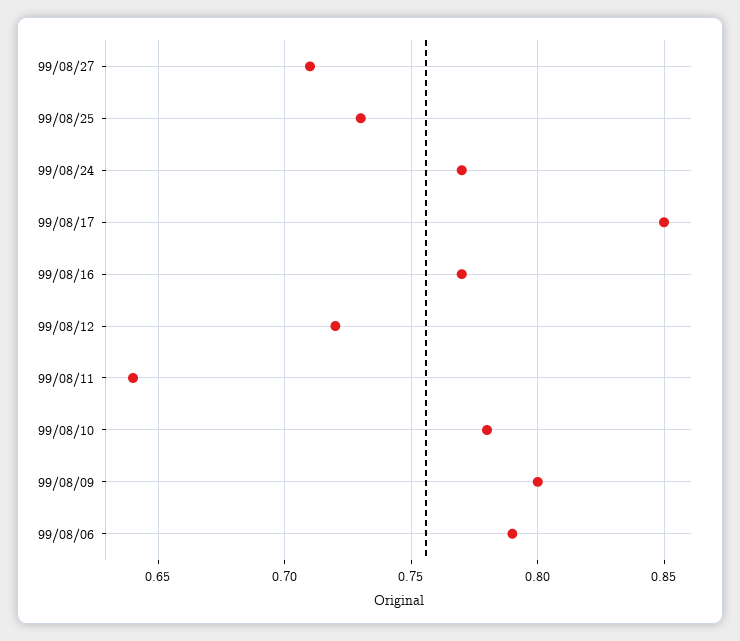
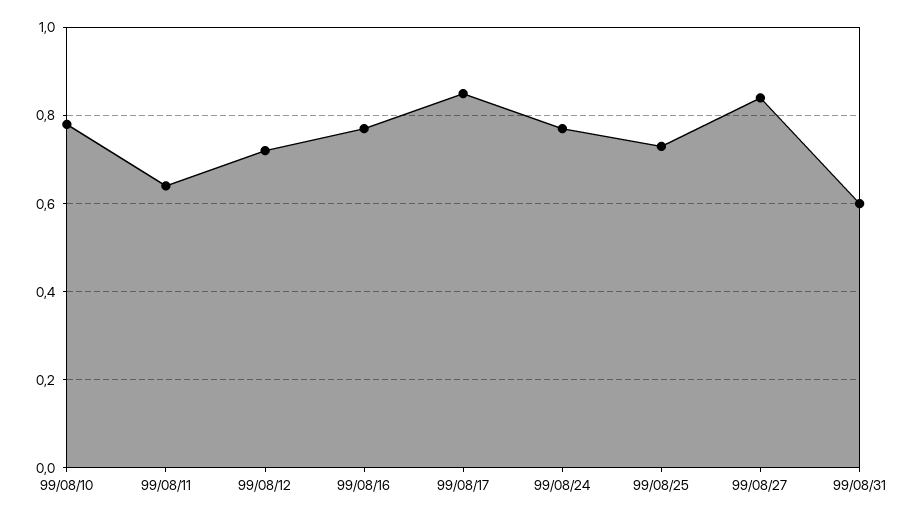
99/08/27: 0.71 -> 0.85
99/08/09: 0.8 -> none
99/08/06: 0.79 -> none
99/08/31: none -> 0.6

